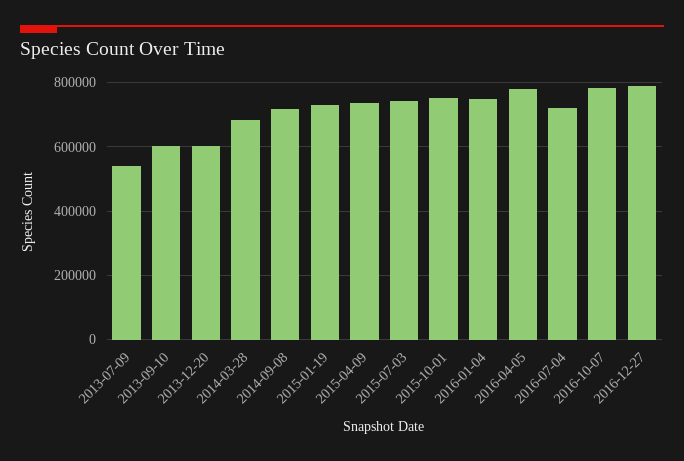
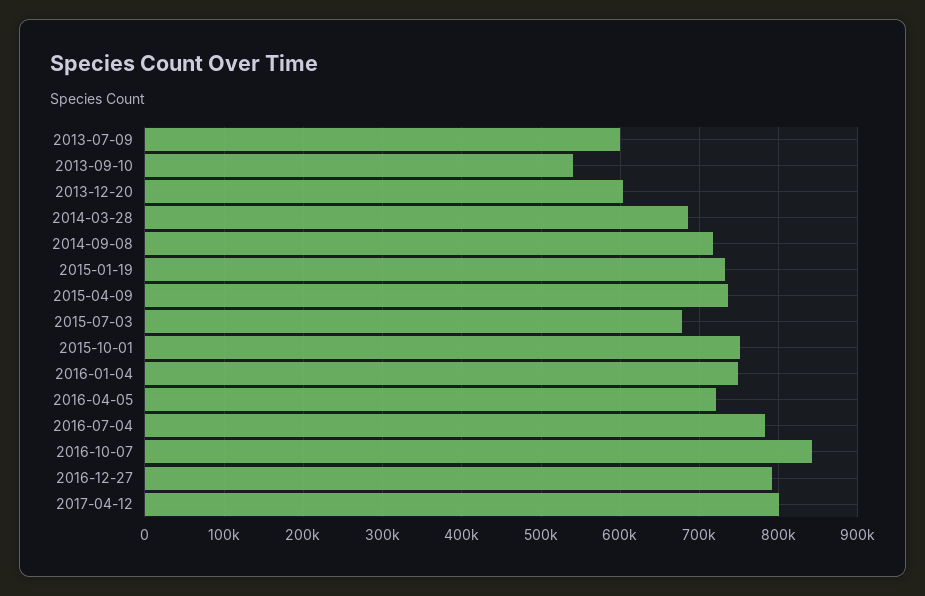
2013-07-09: 540000 -> 600000
2013-09-10: 600000 -> 540000
2015-07-03: 740000 -> 680000
2016-04-05: 780000 -> 720000
2016-07-04: 720000 -> 780000
2016-10-07: 780000 -> 840000
2017-04-12: none -> 800000

